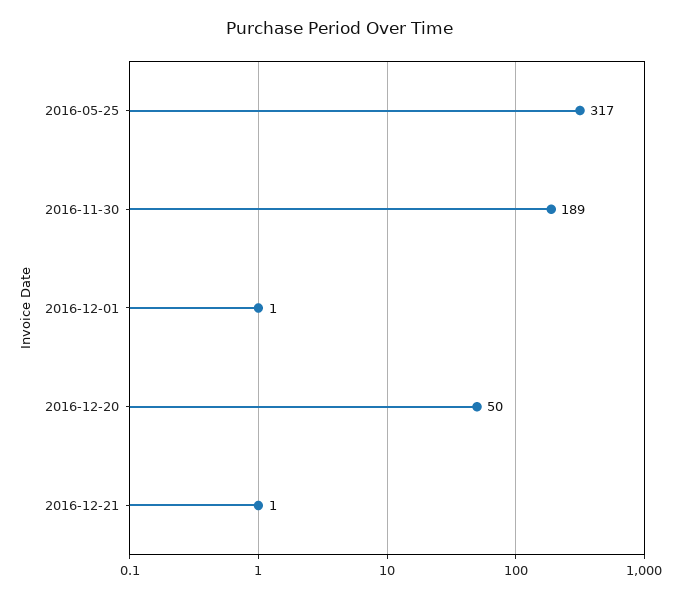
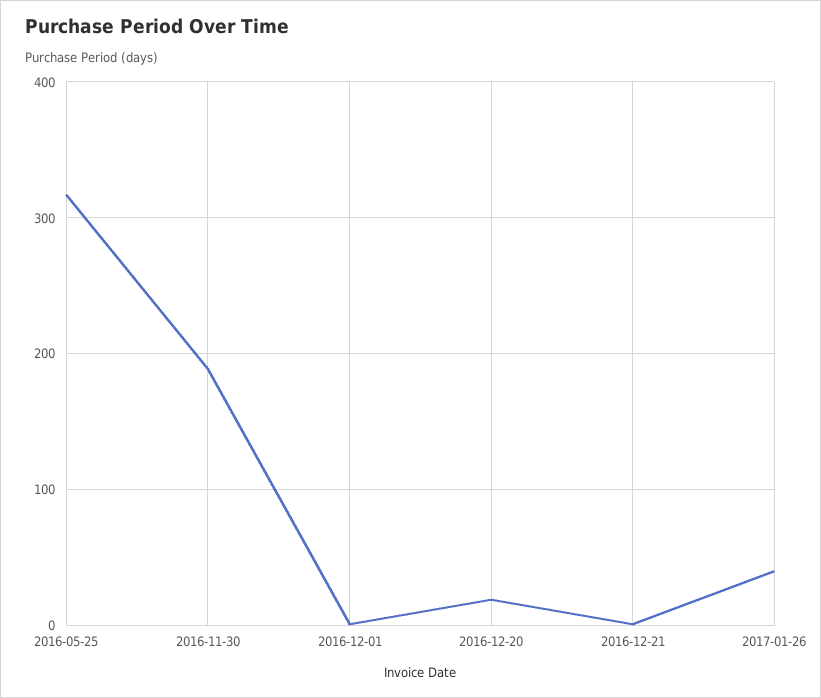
2016-12-20: 50 -> 20
2017-01-26: none -> 40

